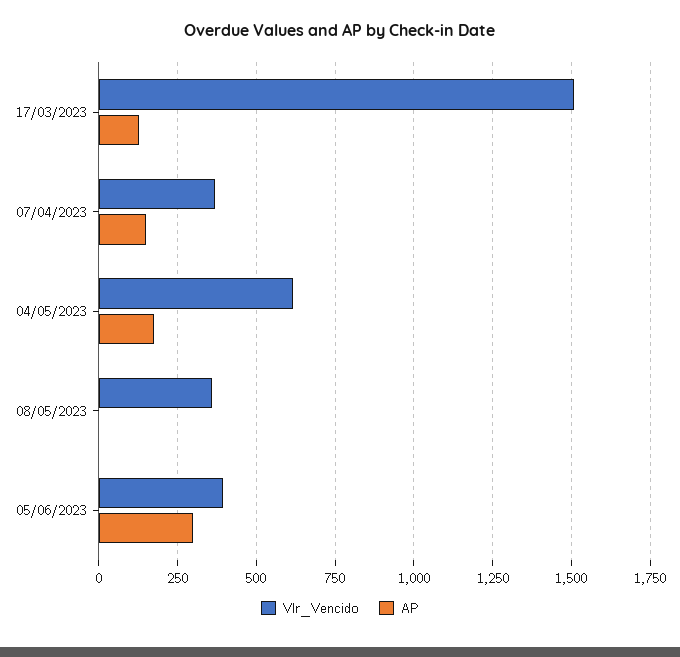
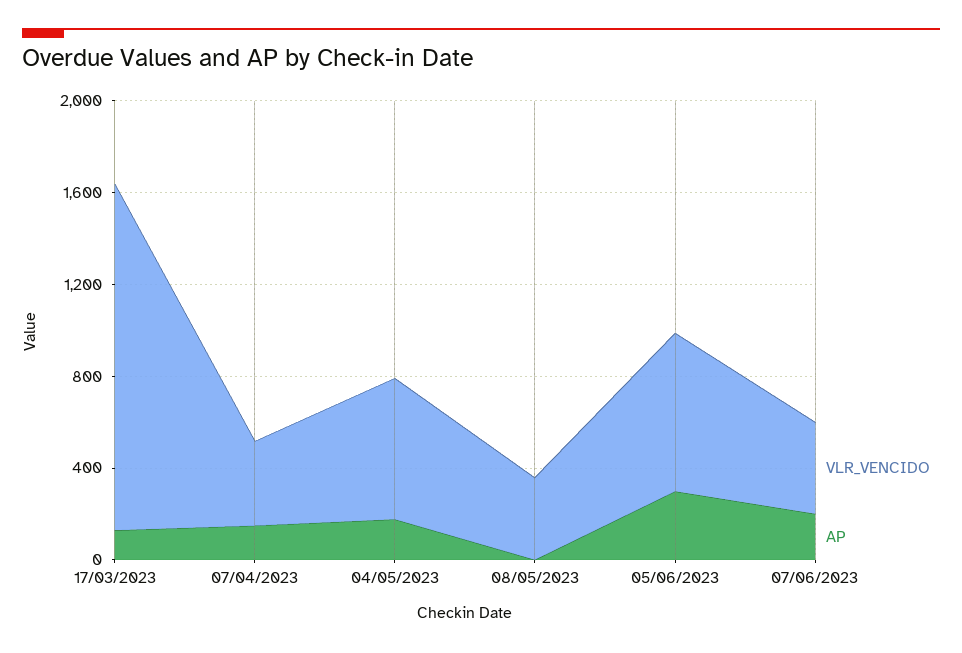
Vlr_Vencido, 05/06/2023: 400 -> 700
Vlr_Vencido, 07/06/2023: none -> 400
AP, 07/06/2023: none -> 200

